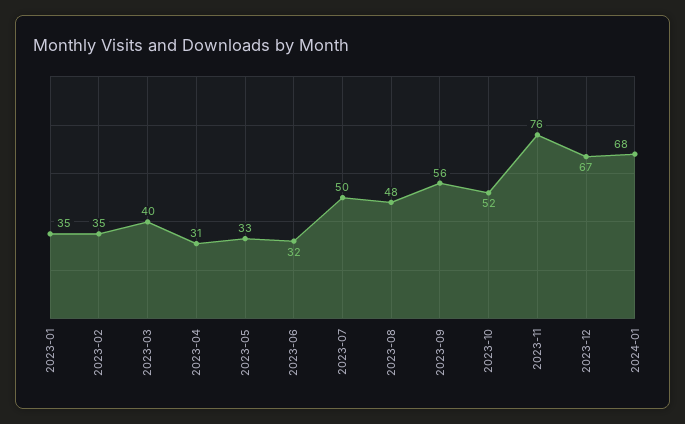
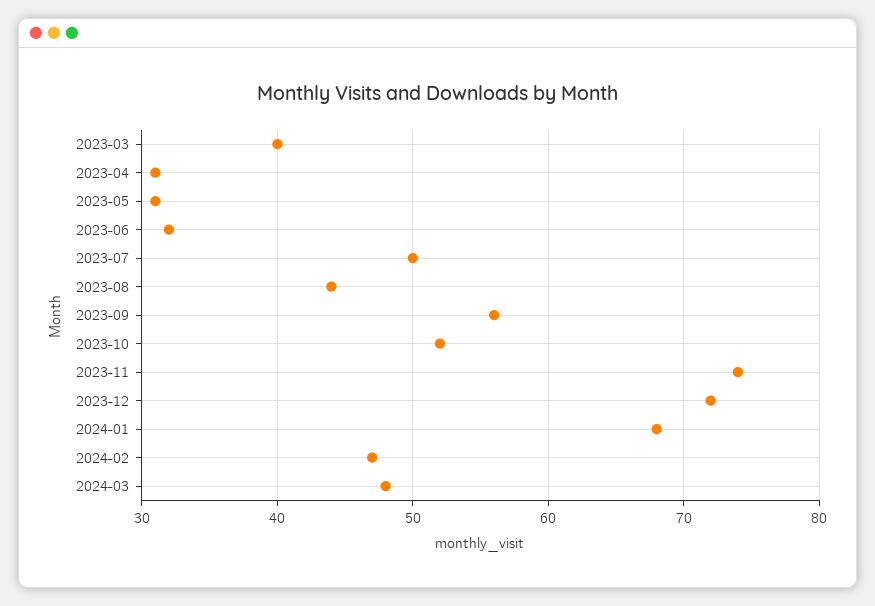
2023-01: 35 -> none
2023-02: 35 -> none
2023-05: 33 -> 31
2023-08: 48 -> 44
2023-11: 76 -> 74
2023-12: 67 -> 72
2024-02: none -> 47
2024-03: none -> 48

